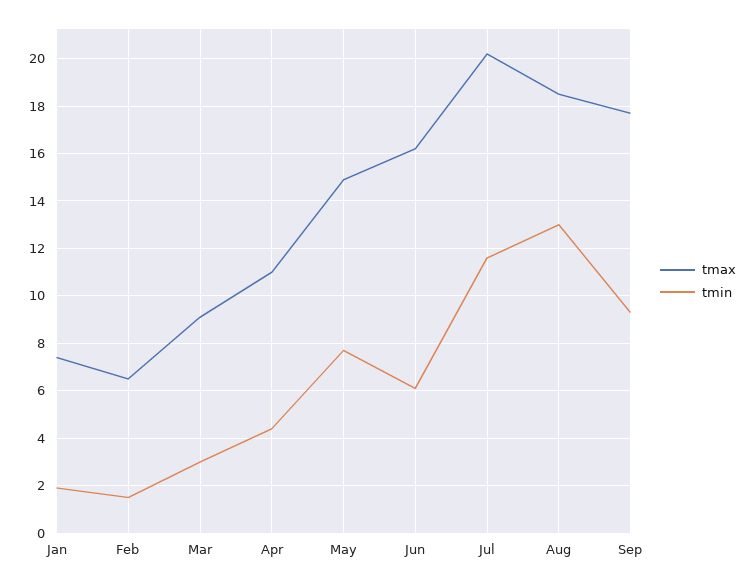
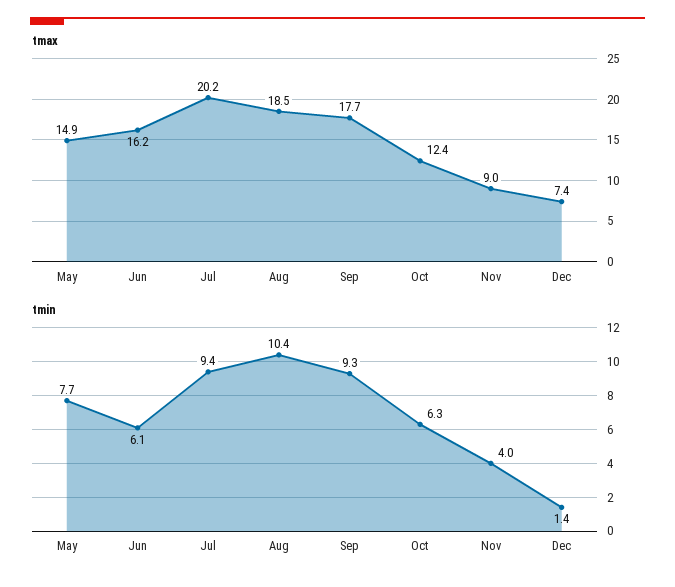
tmax, Jan: 7.5 -> none
tmin, Jan: 2 -> none
tmax, Feb: 6.5 -> none
tmin, Feb: 1.5 -> none
tmax, Mar: 9 -> none
tmin, Mar: 3 -> none
tmax, Apr: 11 -> none
tmin, Apr: 4.5 -> none
tmin, Jul: 11.5 -> 9.4
tmin, Aug: 13 -> 10.4
tmax, Oct: none -> 12.4
tmax, Nov: none -> 9
tmax, Dec: none -> 7.4
tmin, Oct: none -> 6.3
tmin, Nov: none -> 4
tmin, Dec: none -> 1.4

